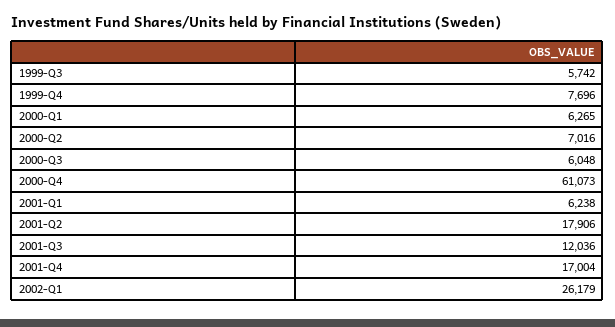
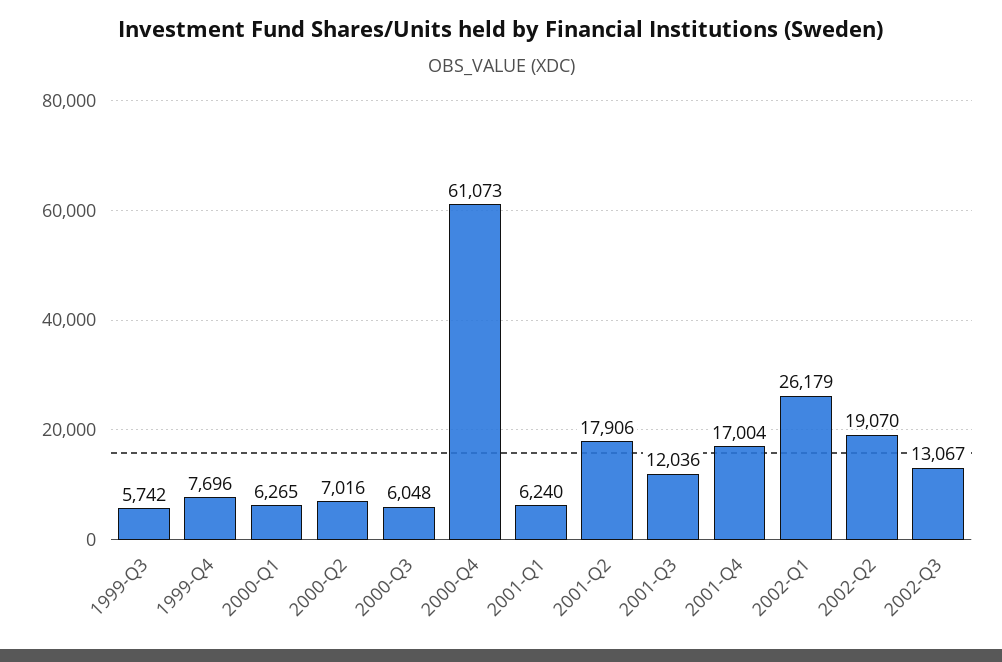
2001-Q1: 6238 -> 6240
2002-Q2: none -> 19070
2002-Q3: none -> 13067

